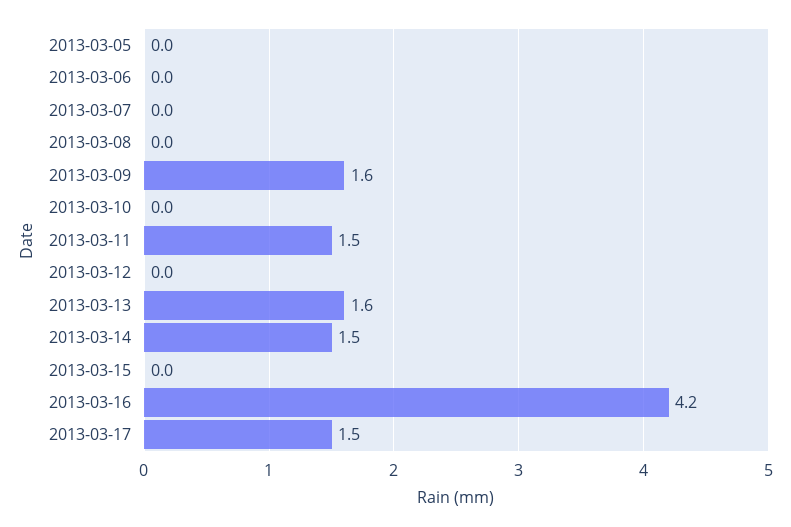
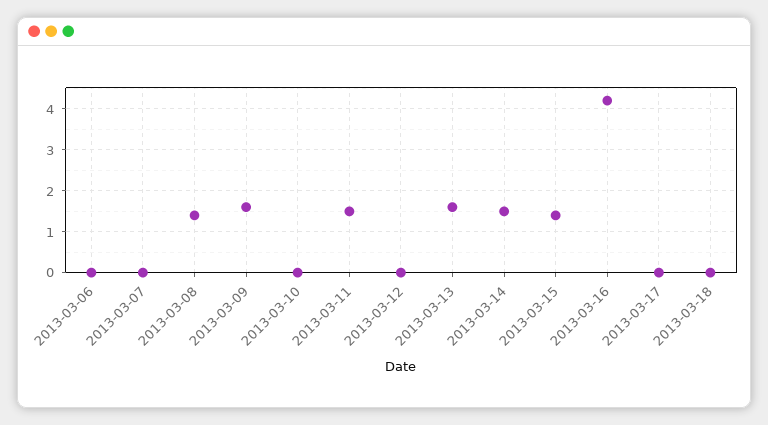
2013-03-05: 0 -> none
2013-03-08: 0 -> 1.5
2013-03-15: 0 -> 1.5
2013-03-17: 1.5 -> 0
2013-03-18: none -> 0

